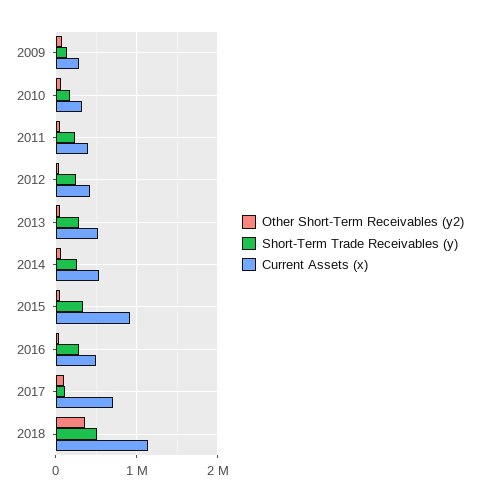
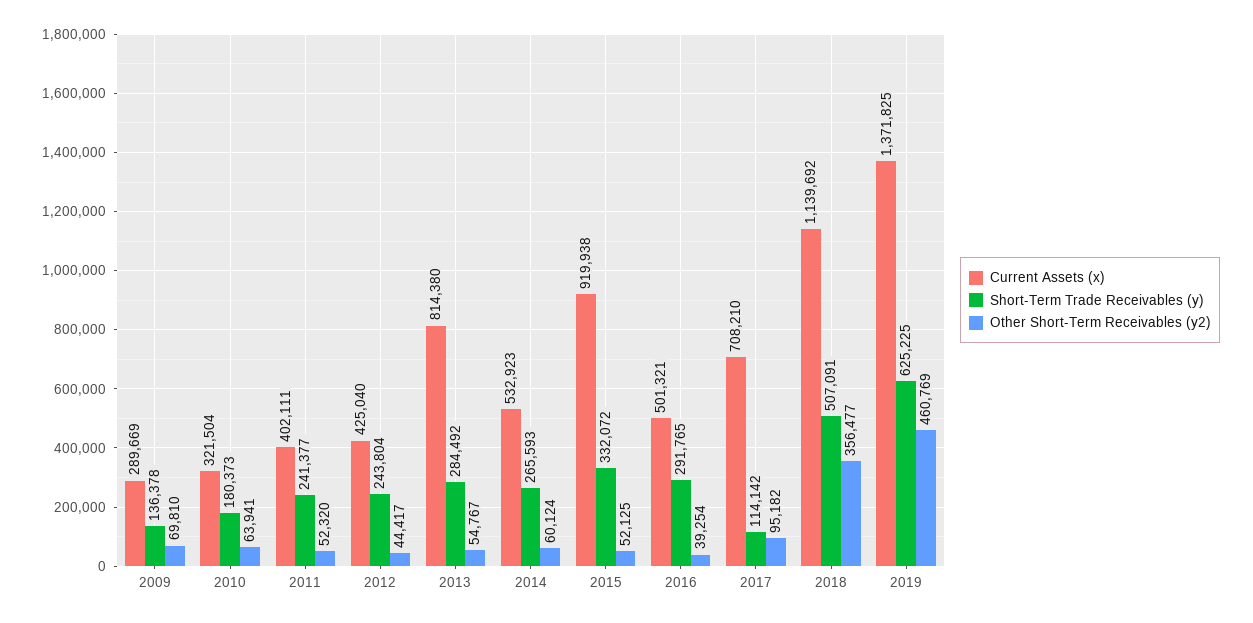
Current Assets (x), 2013: 500000 -> 814380
Current Assets (x), 2019: none -> 1371825
Short-Term Trade Receivables (y), 2019: none -> 625225
Other Short-Term Receivables (y2), 2019: none -> 460769

